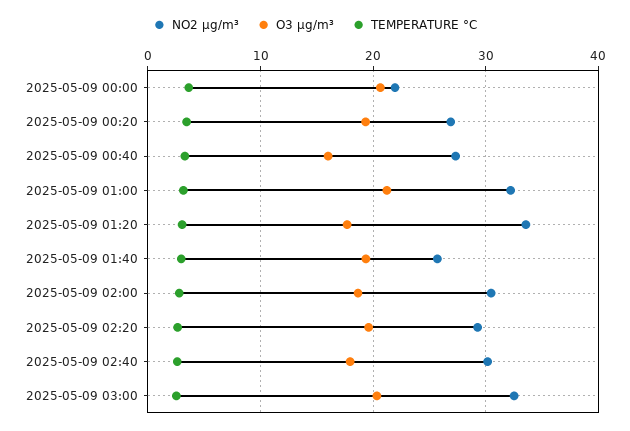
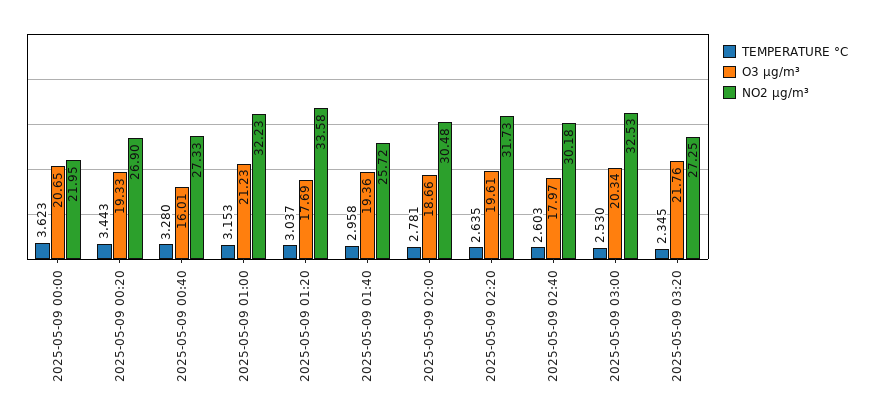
NO2 µg/m³, 2025-05-09 02:20: 29 -> 31.73
TEMPERATURE °C, 2025-05-09 03:20: none -> 2.345
O3 µg/m³, 2025-05-09 03:20: none -> 21.76
NO2 µg/m³, 2025-05-09 03:20: none -> 27.25

